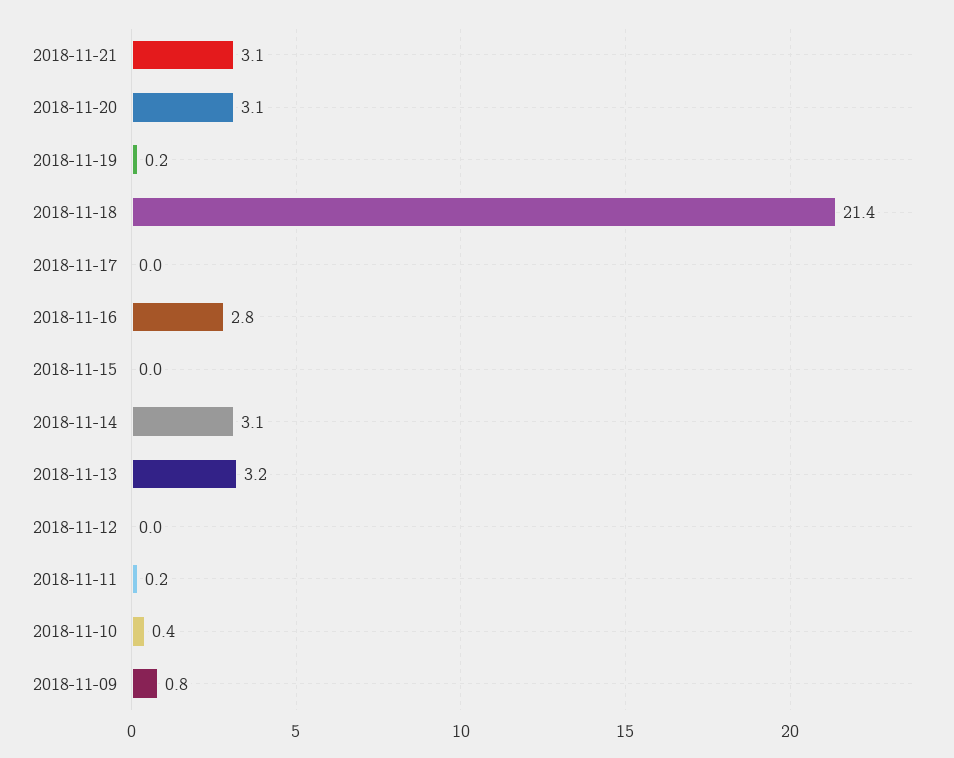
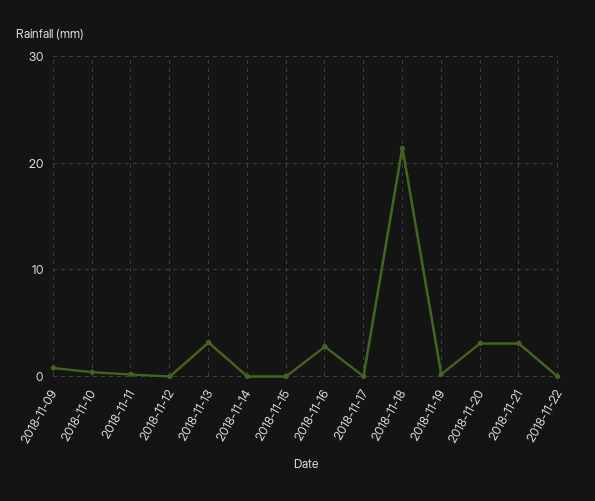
2018-11-14: 3.1 -> 0
2018-11-22: none -> 0

